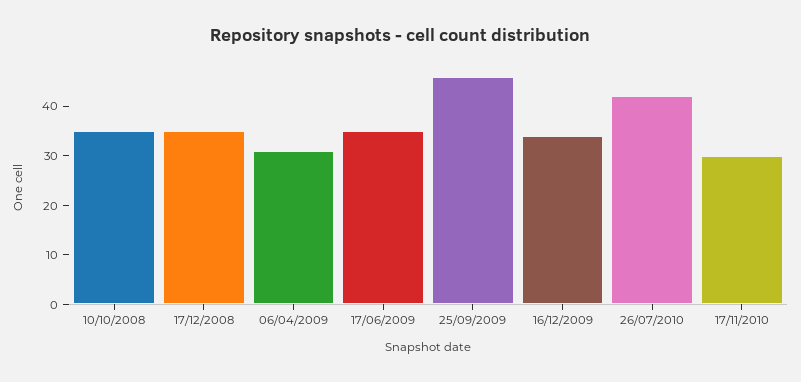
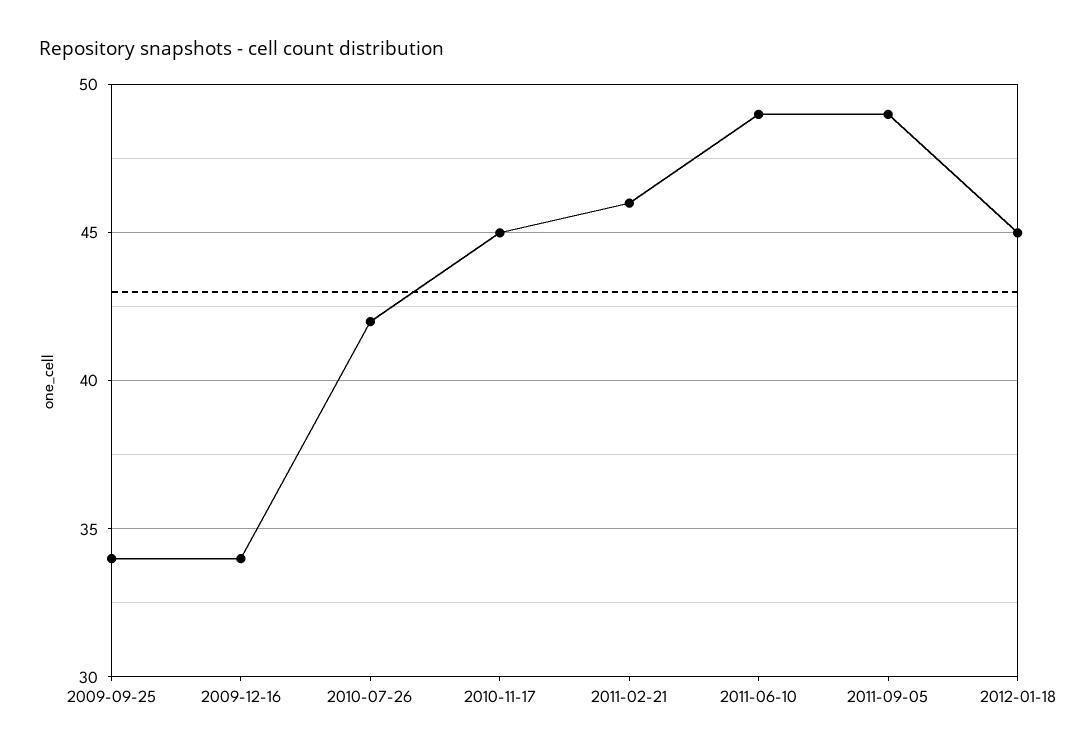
10/10/2008: 35 -> none
17/12/2008: 35 -> none
06/04/2009: 30 -> none
17/06/2009: 35 -> none
25/09/2009: 45 -> 34
17/11/2010: 30 -> 45
2011-02-21: none -> 46
2011-06-10: none -> 49
2011-09-05: none -> 49
2012-01-18: none -> 45

